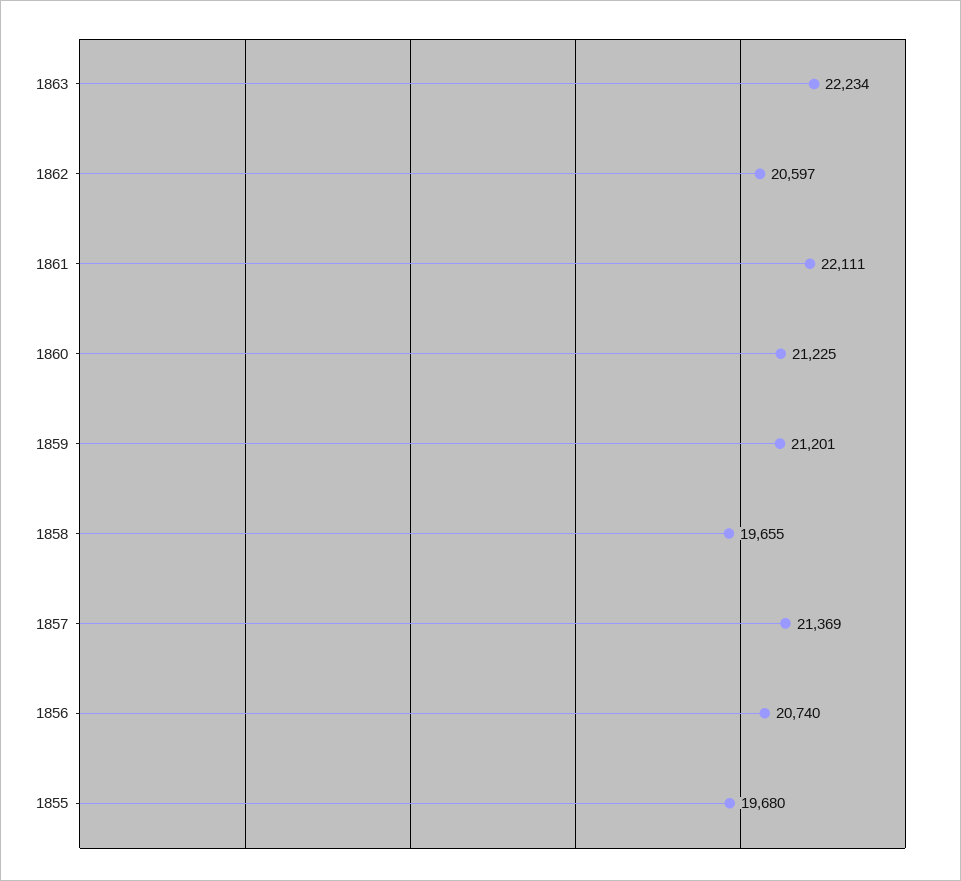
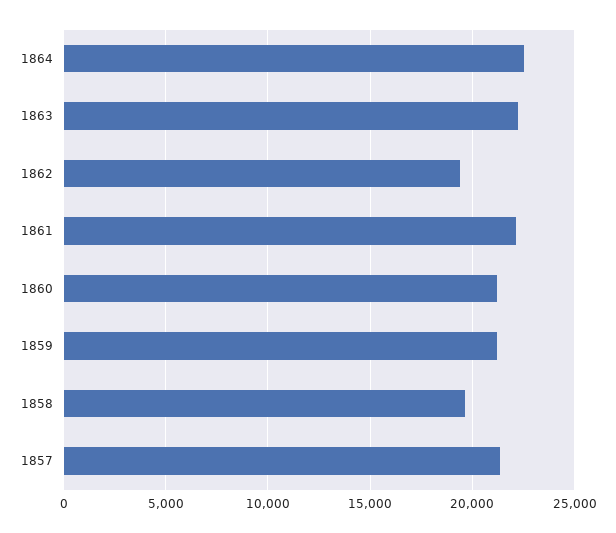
1862: 20597 -> 19500
1856: 20740 -> none
1855: 19680 -> none
1864: none -> 22500

